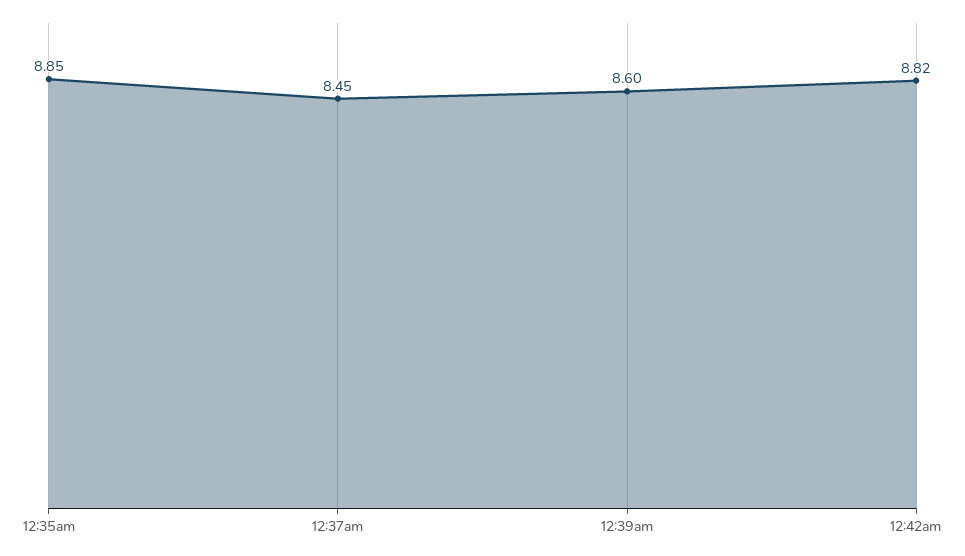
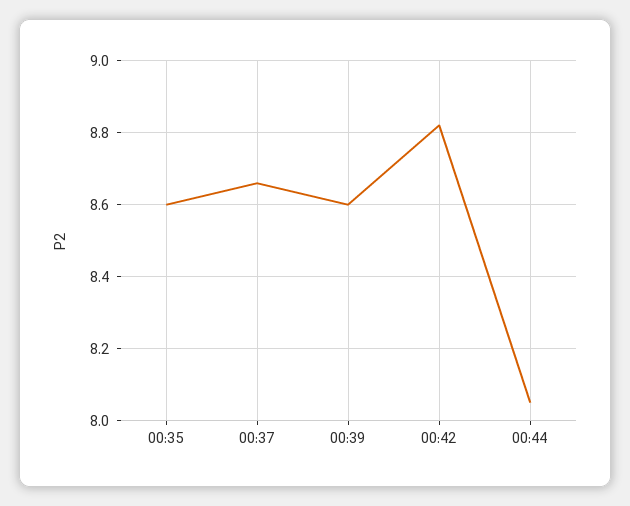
12:35am: 8.85 -> 8.6
12:37am: 8.45 -> 8.65
00:44: none -> 8.05

